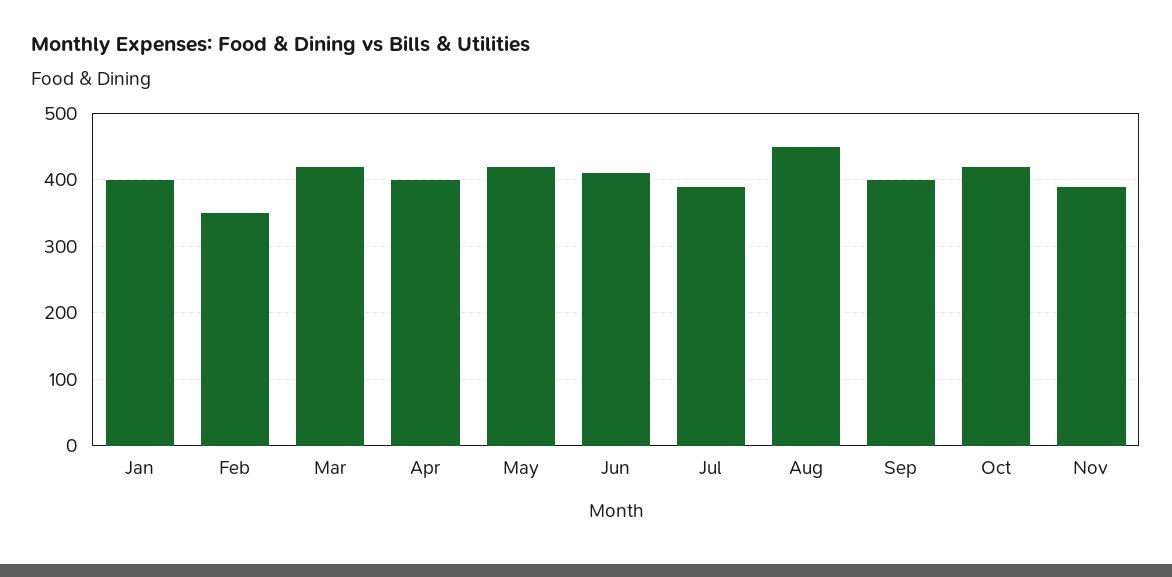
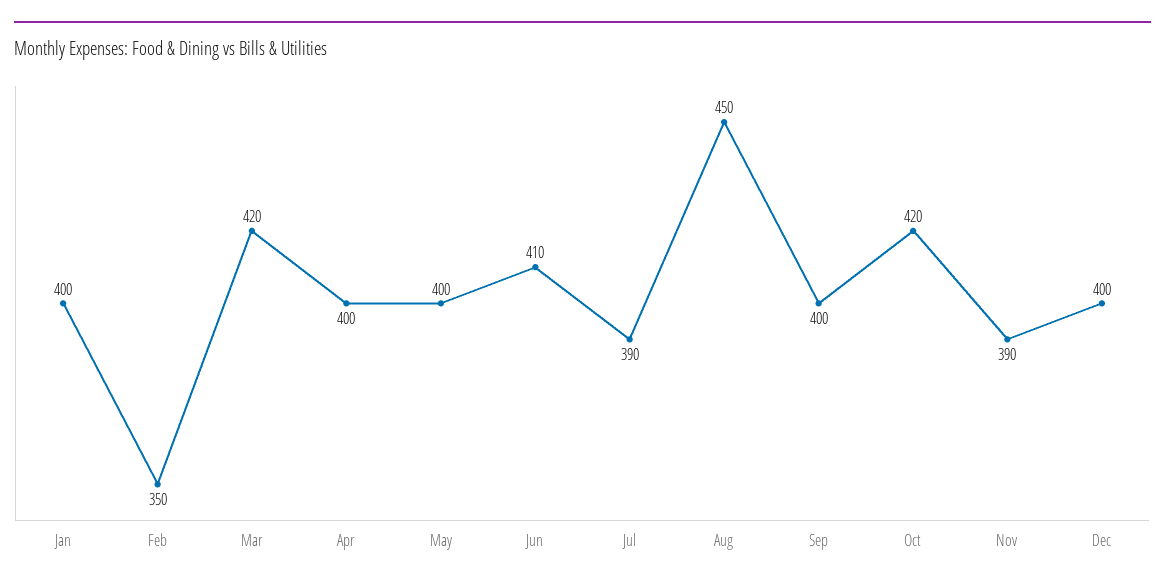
May: 420 -> 400
Dec: none -> 400

